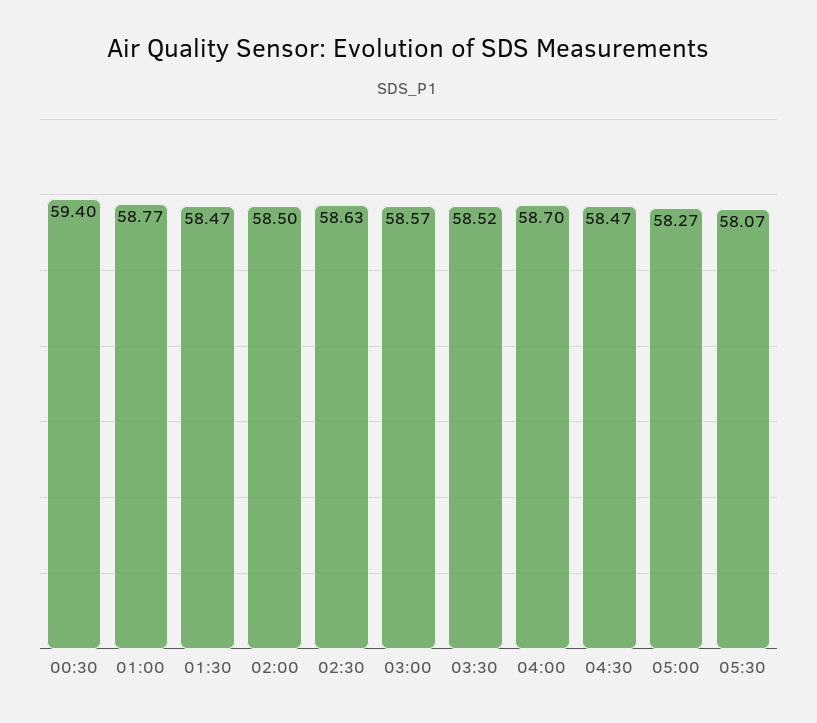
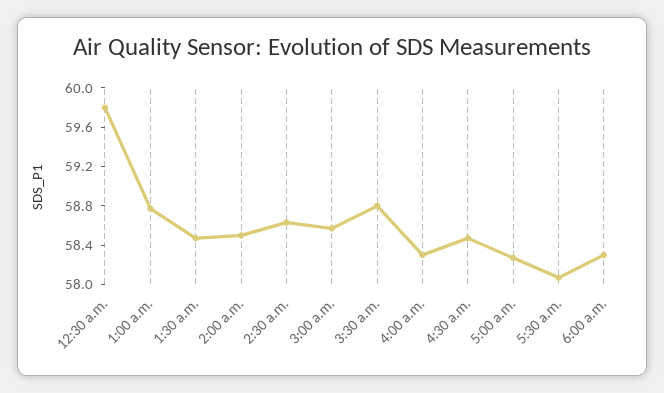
00:30: 59.4 -> 59.8
03:30: 58.52 -> 58.8
04:00: 58.7 -> 58.3
6:00 a.m.: none -> 58.3

